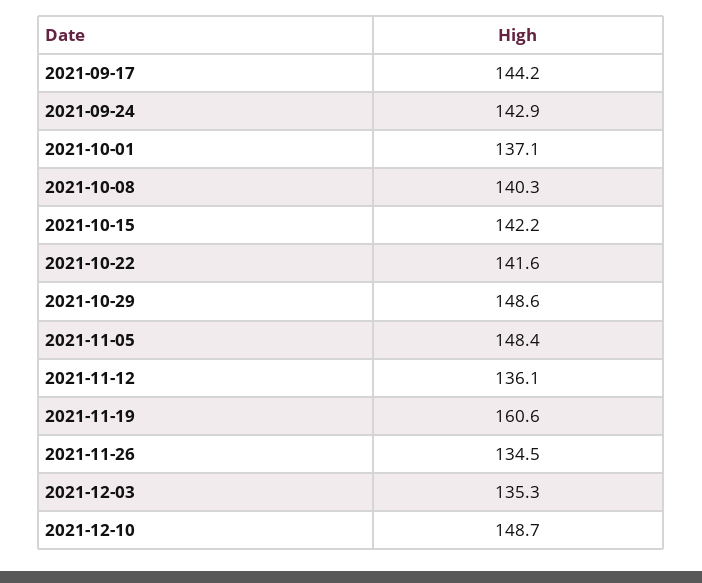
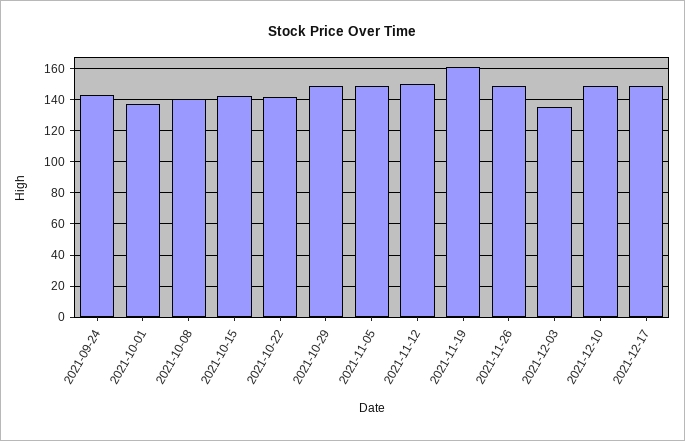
2021-09-17: 144.2 -> none
2021-11-12: 136.1 -> 150
2021-11-26: 134.5 -> 150
2021-12-17: none -> 150

